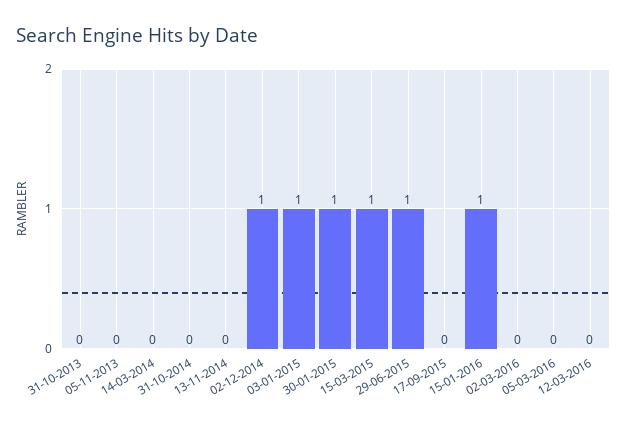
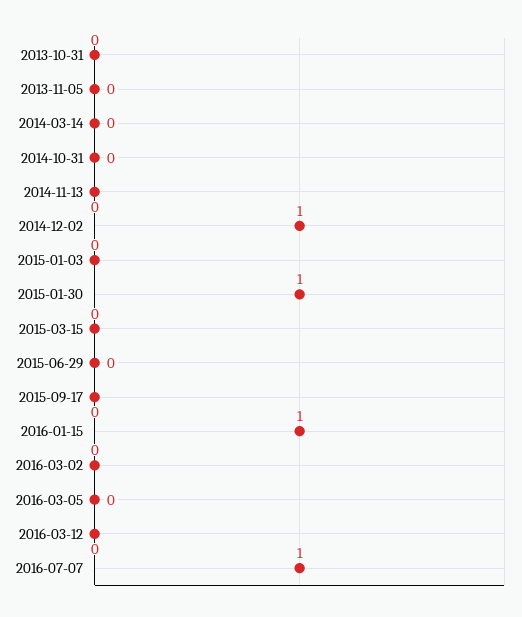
03-01-2015: 1 -> 0
15-03-2015: 1 -> 0
29-06-2015: 1 -> 0
2016-07-07: none -> 1

